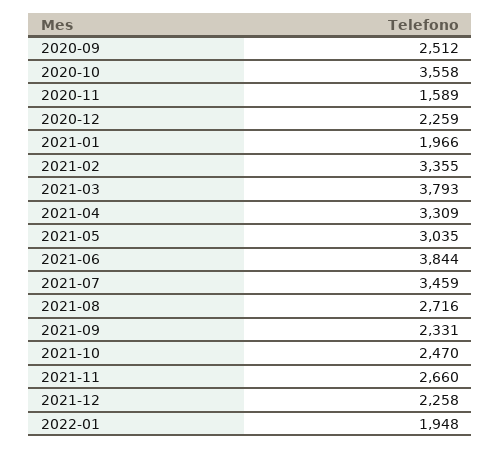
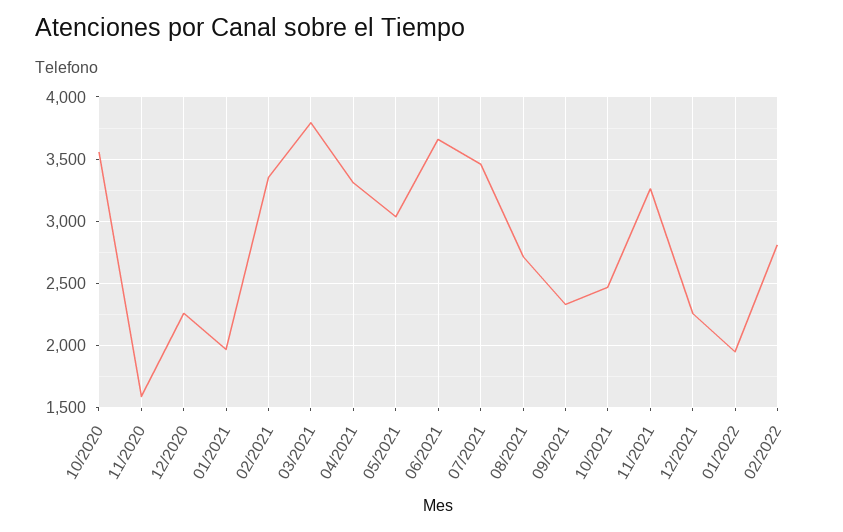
2020-09: 2512 -> none
2021-06: 3844 -> 3650
2021-11: 2660 -> 3250
02/2022: none -> 2800

